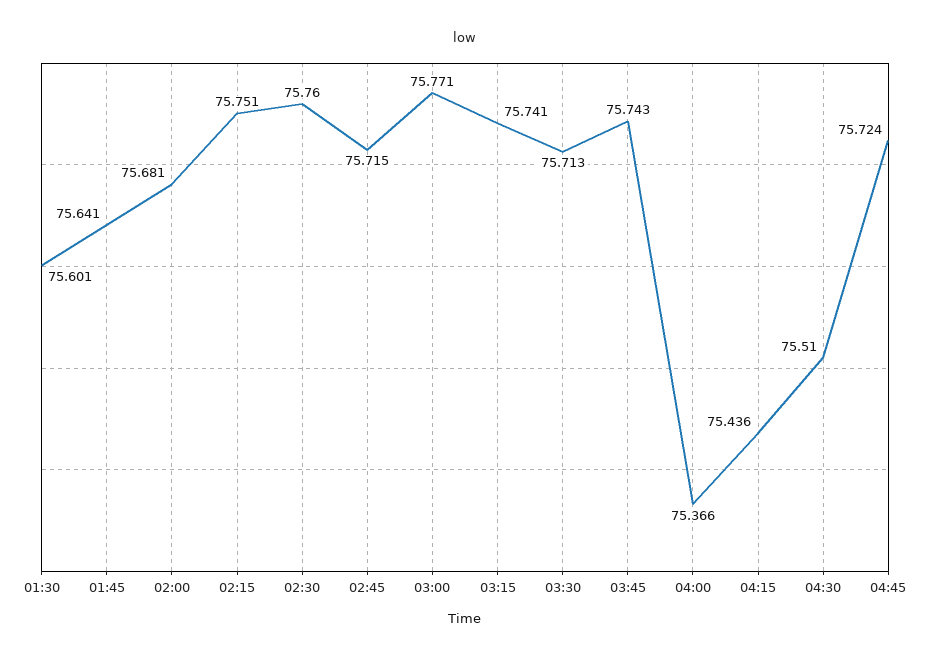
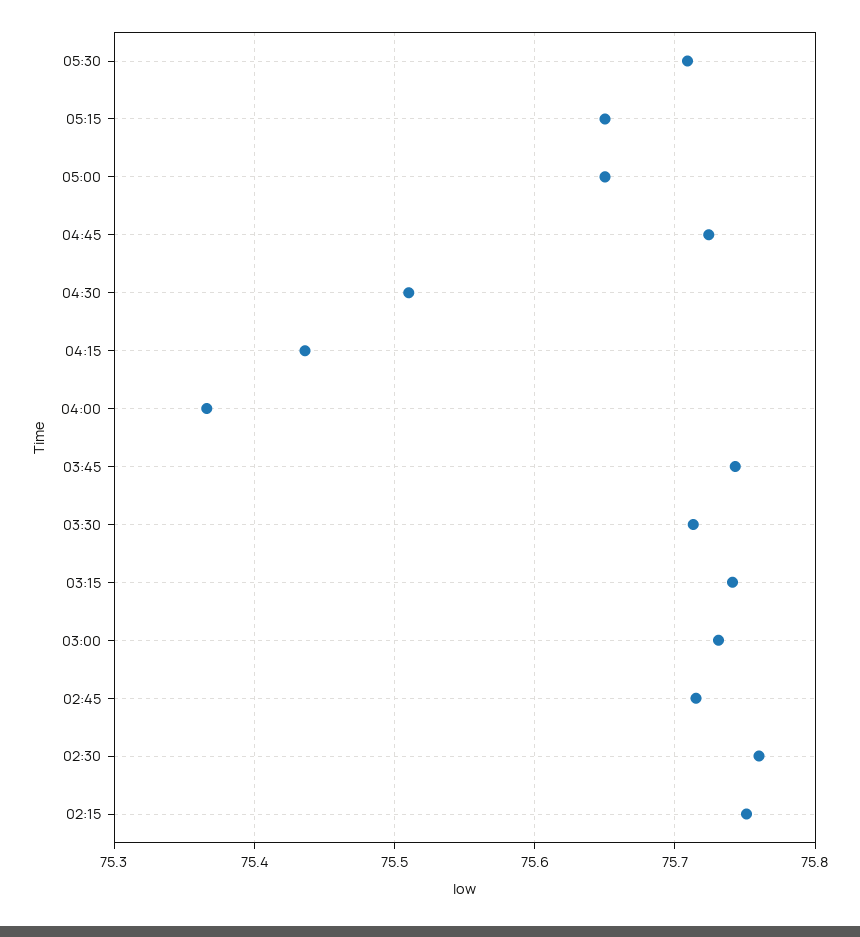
01:30: 75.601 -> none
01:45: 75.641 -> none
02:00: 75.681 -> none
03:00: 75.771 -> 75.73
05:30: none -> 75.71
05:15: none -> 75.65
05:00: none -> 75.65

